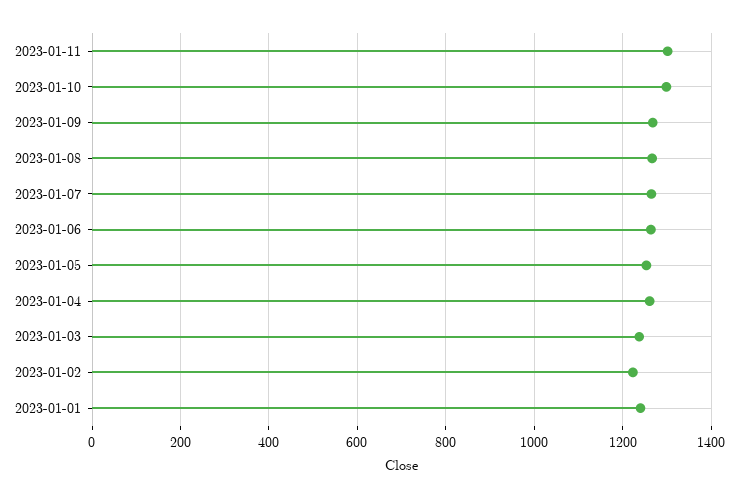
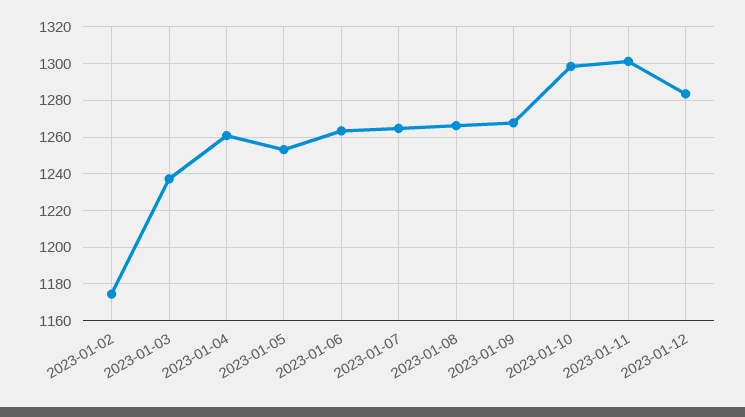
2023-01-02: 1220 -> 1175
2023-01-01: 1240 -> none
2023-01-12: none -> 1285

